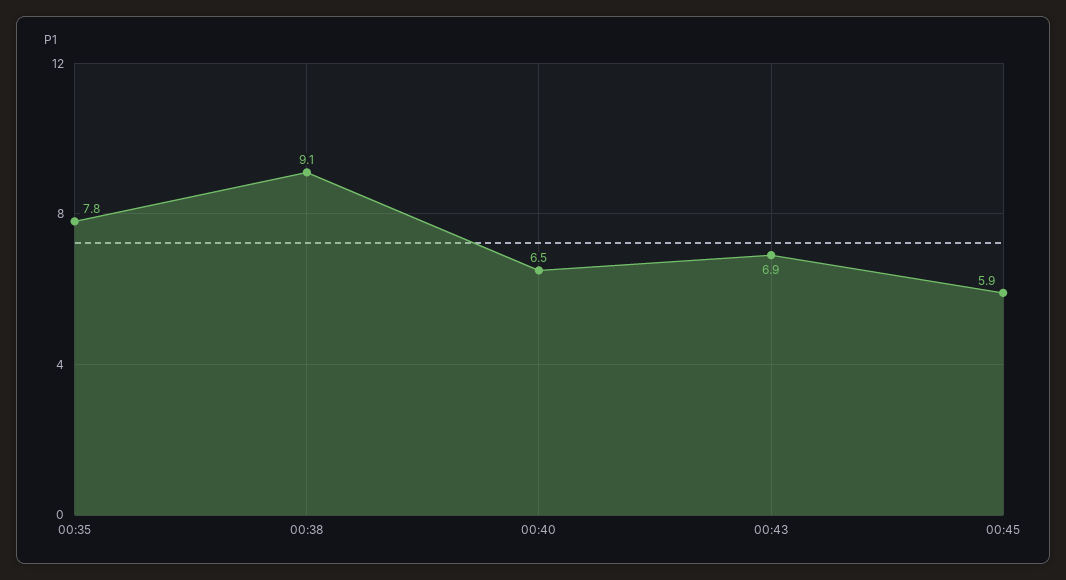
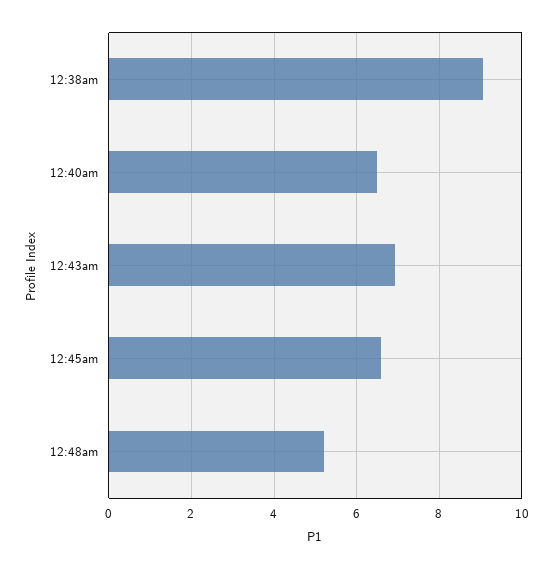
00:35: 7.8 -> none
00:45: 5.9 -> 6.6
12:48am: none -> 5.2

